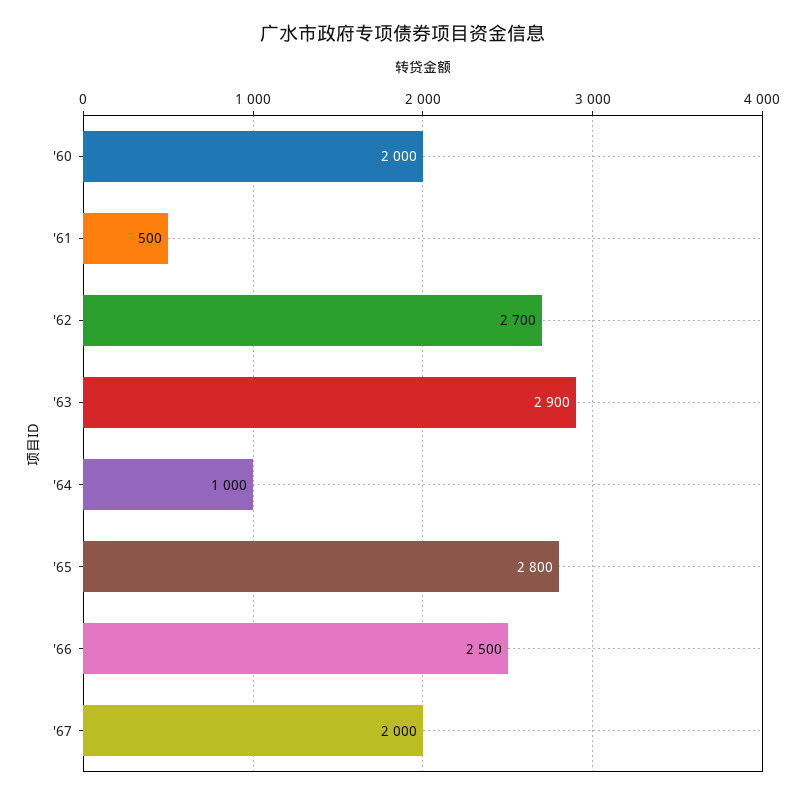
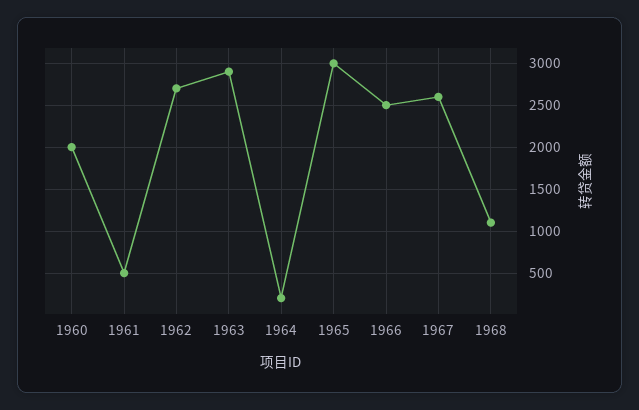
'64: 1000 -> 200
'65: 2800 -> 3000
'67: 2000 -> 2600
1968: none -> 1100

